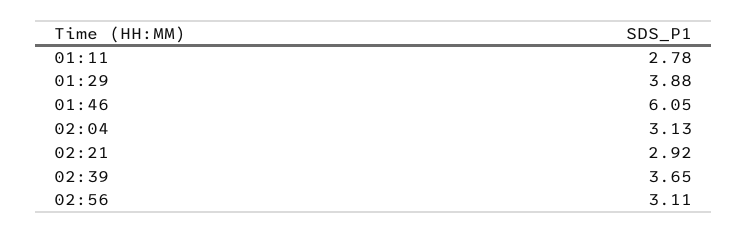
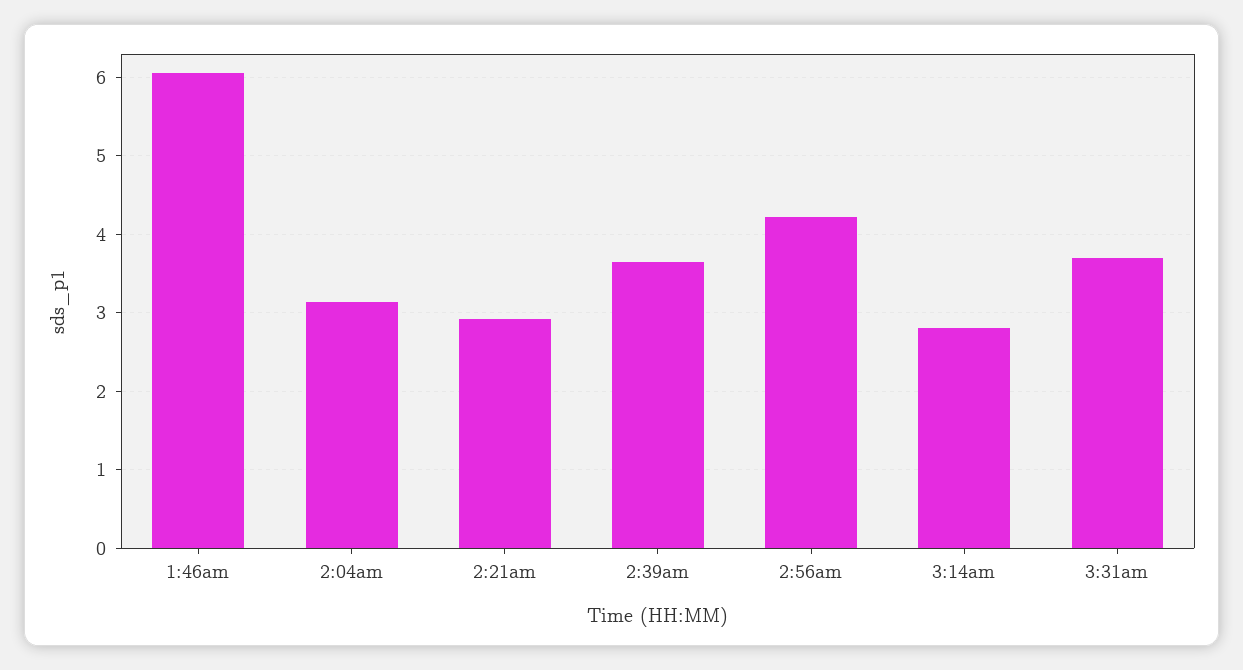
01:11: 2.78 -> none
01:29: 3.88 -> none
02:56: 3.11 -> 4.2
3:14am: none -> 2.8
3:31am: none -> 3.7

